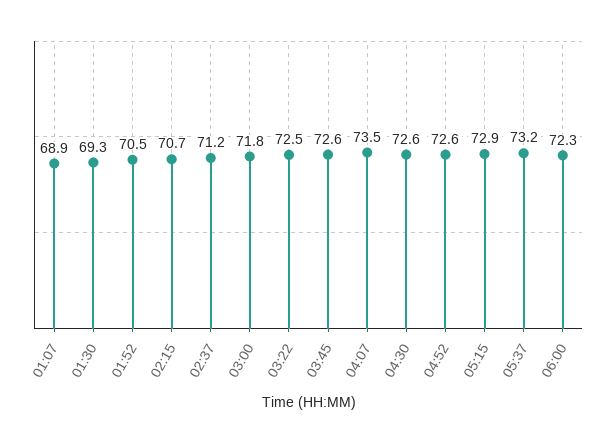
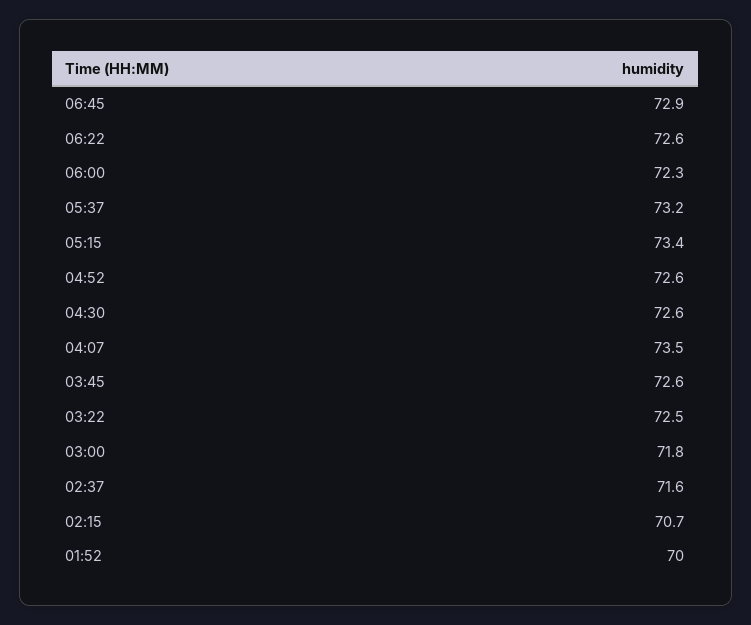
01:07: 68.9 -> none
01:30: 69.3 -> none
01:52: 70.5 -> 70
02:37: 71.2 -> 71.6
05:15: 72.9 -> 73.4
06:45: none -> 72.9
06:22: none -> 72.6

